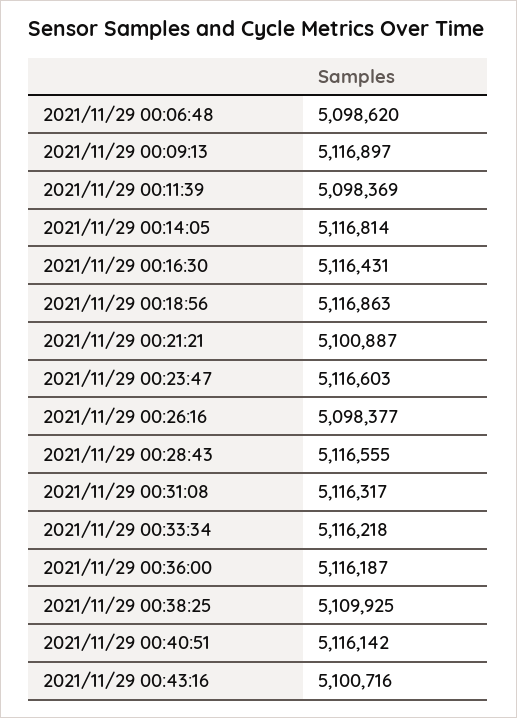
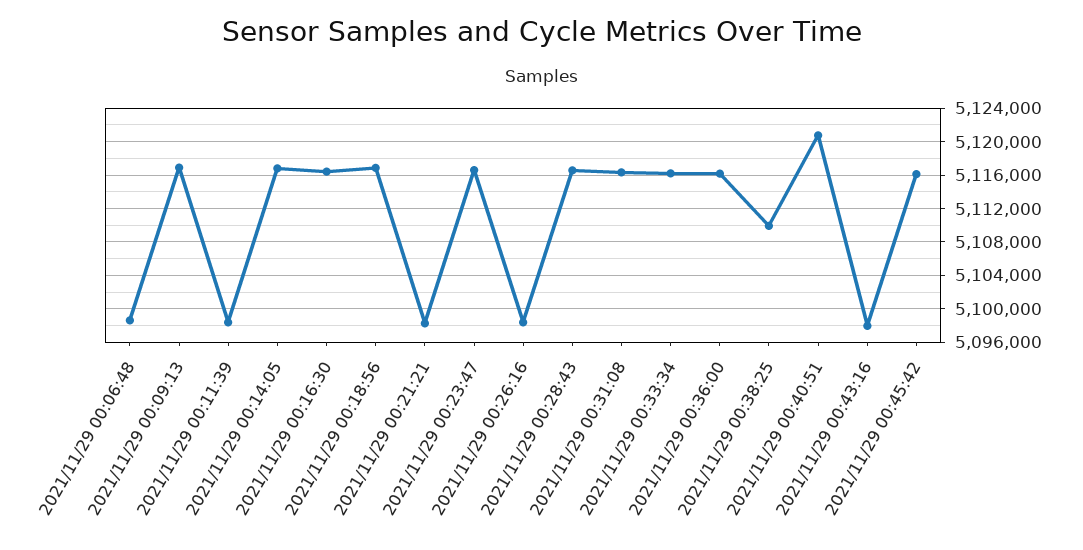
2021/11/29 00:21:21: 5100887 -> 5098000
2021/11/29 00:40:51: 5116142 -> 5121000
2021/11/29 00:43:16: 5100716 -> 5098000
2021/11/29 00:45:42: none -> 5116000

